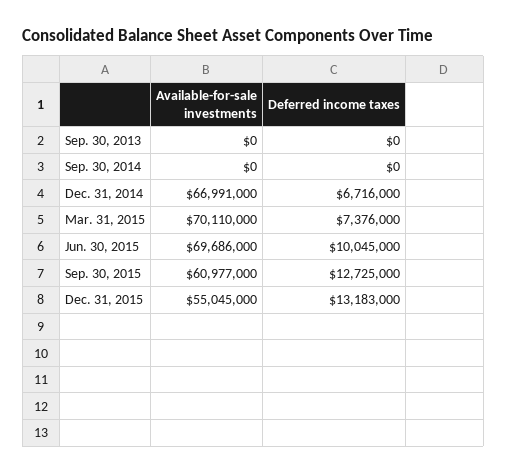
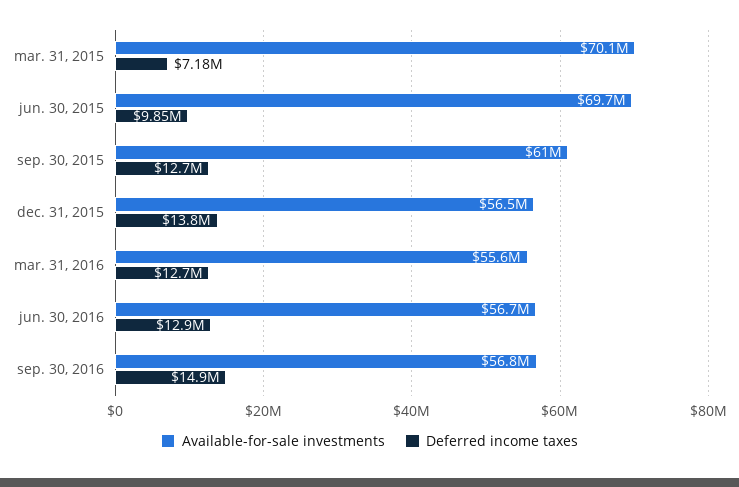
Available-for-sale investments, Sep. 30, 2013: 0 -> none
Deferred income taxes, Sep. 30, 2013: 0 -> none
Available-for-sale investments, Sep. 30, 2014: 0 -> none
Deferred income taxes, Sep. 30, 2014: 0 -> none
Available-for-sale investments, Dec. 31, 2014: 66991000 -> none
Deferred income taxes, Dec. 31, 2014: 6716000 -> none
Deferred income taxes, Mar. 31, 2015: 7376000 -> 7180000
Deferred income taxes, Jun. 30, 2015: 10045000 -> 9850000
Available-for-sale investments, Dec. 31, 2015: 55045000 -> 56500000
Deferred income taxes, Dec. 31, 2015: 13183000 -> 13800000
Available-for-sale investments, mar. 31, 2016: none -> 55600000
Deferred income taxes, mar. 31, 2016: none -> 12700000
Available-for-sale investments, jun. 30, 2016: none -> 56700000
Deferred income taxes, jun. 30, 2016: none -> 12900000
Available-for-sale investments, sep. 30, 2016: none -> 56800000
Deferred income taxes, sep. 30, 2016: none -> 14900000

